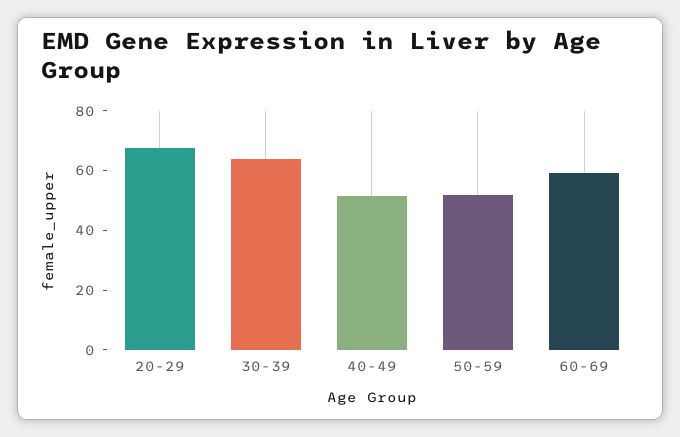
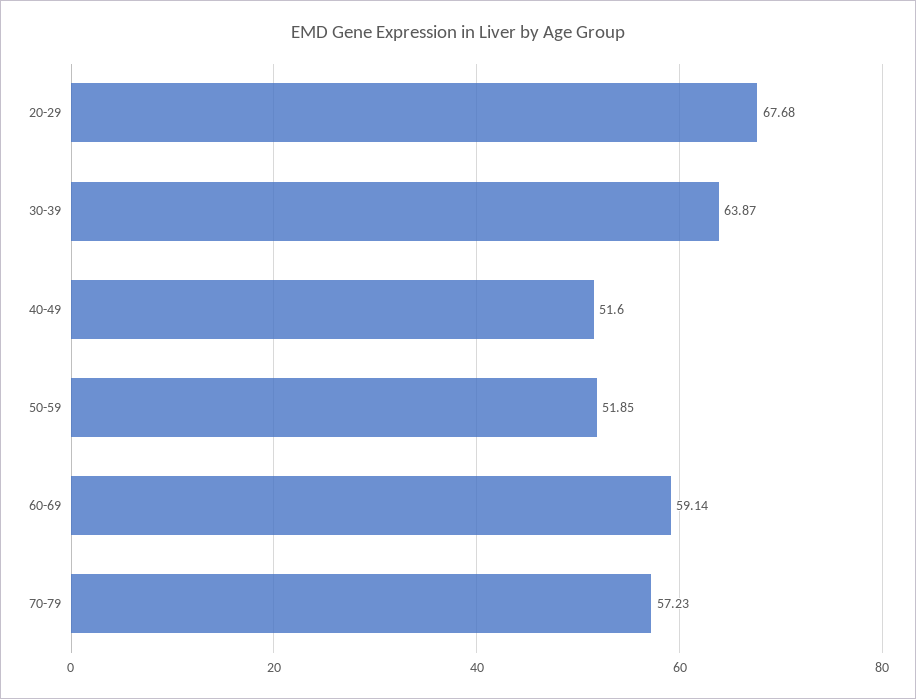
70-79: none -> 57.23

